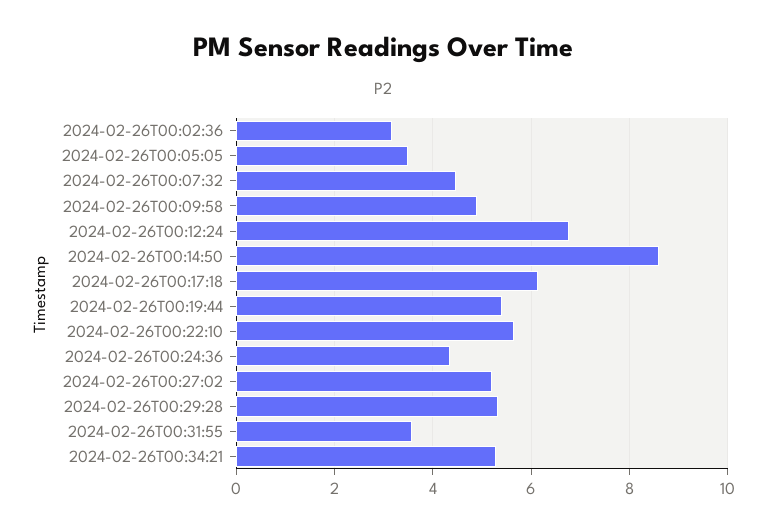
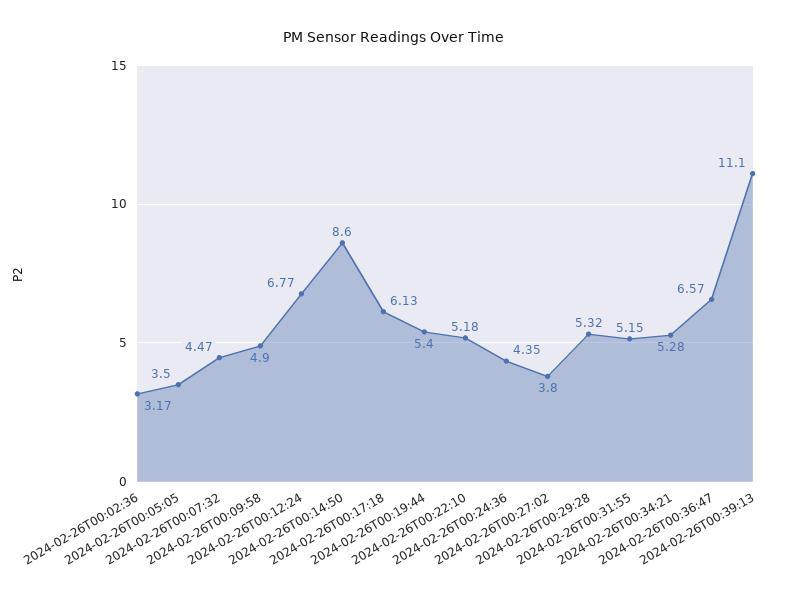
2024-02-26T00:22:10: 5.6 -> 5.18
2024-02-26T00:27:02: 5.2 -> 3.8
2024-02-26T00:31:55: 3.6 -> 5.15
2024-02-26T00:36:47: none -> 6.57
2024-02-26T00:39:13: none -> 11.1

